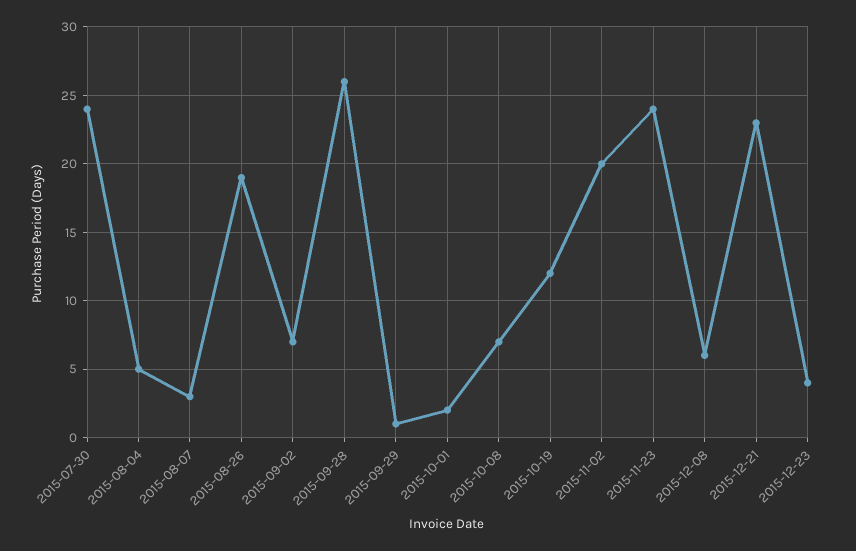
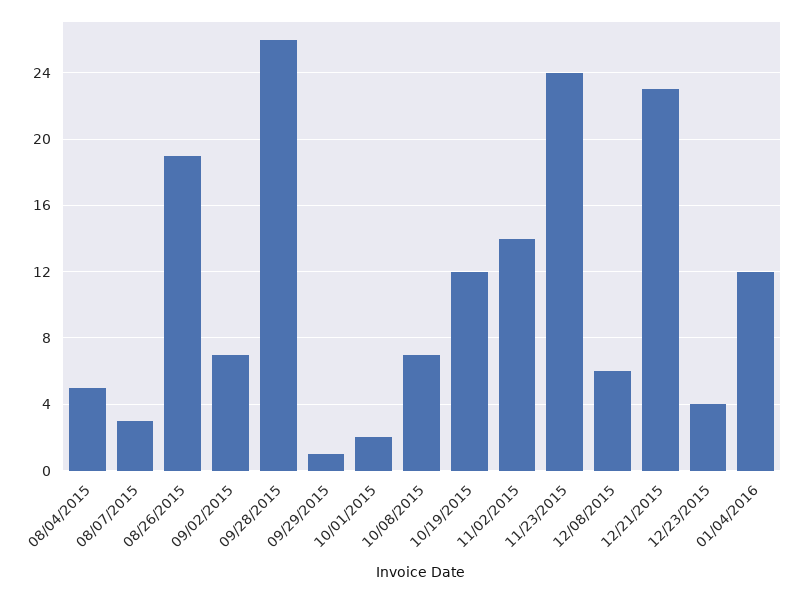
2015-07-30: 24 -> none
2015-11-02: 20 -> 14
01/04/2016: none -> 12

